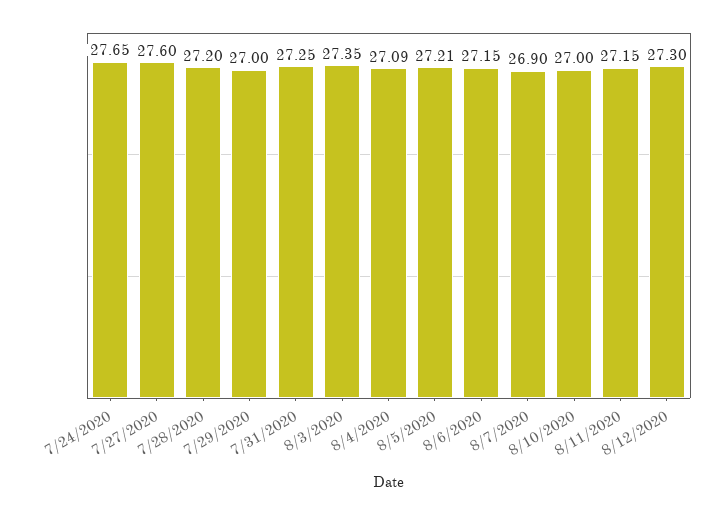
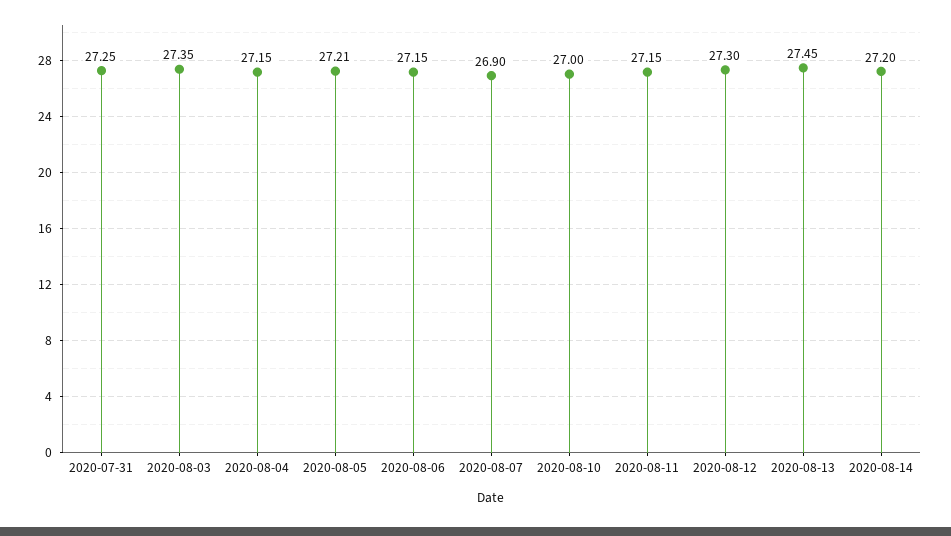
7/24/2020: 27.65 -> none
7/27/2020: 27.6 -> none
7/28/2020: 27.2 -> none
7/29/2020: 27 -> none
8/4/2020: 27.09 -> 27.15
2020-08-13: none -> 27.45
2020-08-14: none -> 27.2

